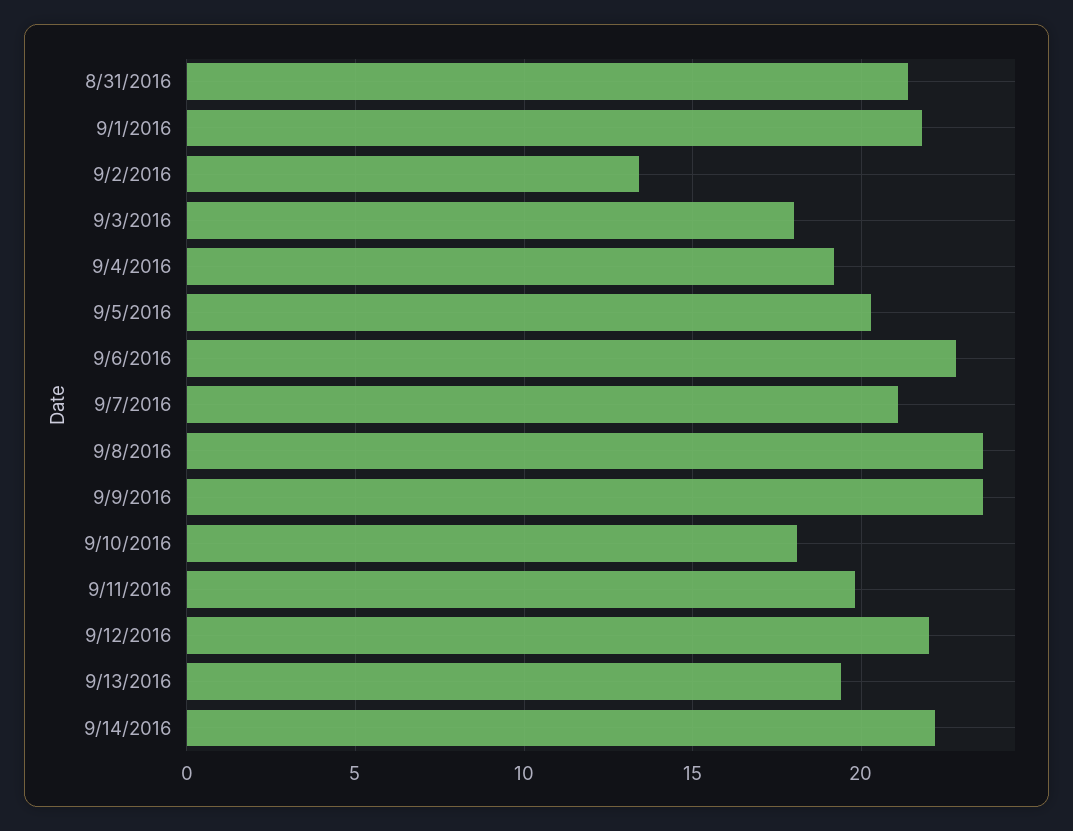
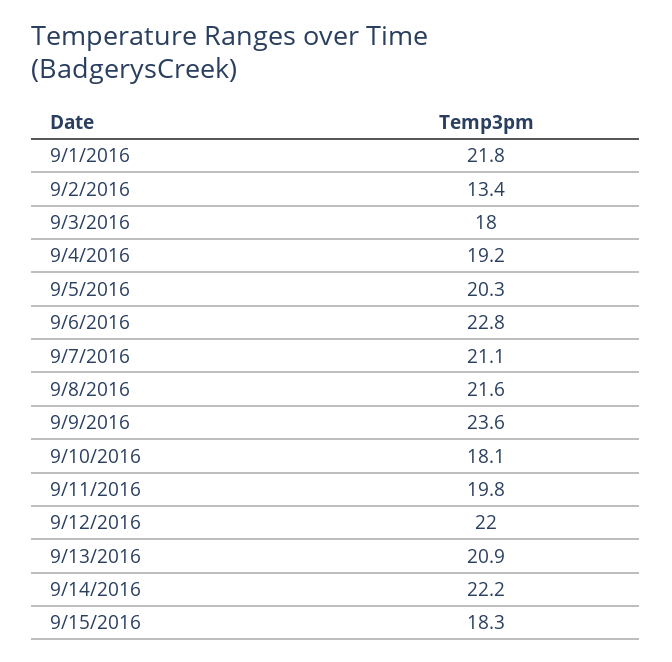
8/31/2016: 21.5 -> none
9/8/2016: 23.5 -> 21.6
9/13/2016: 19.5 -> 20.9
9/15/2016: none -> 18.3

